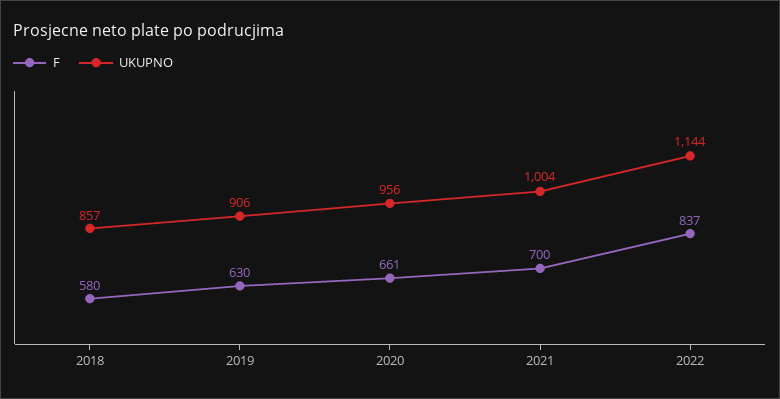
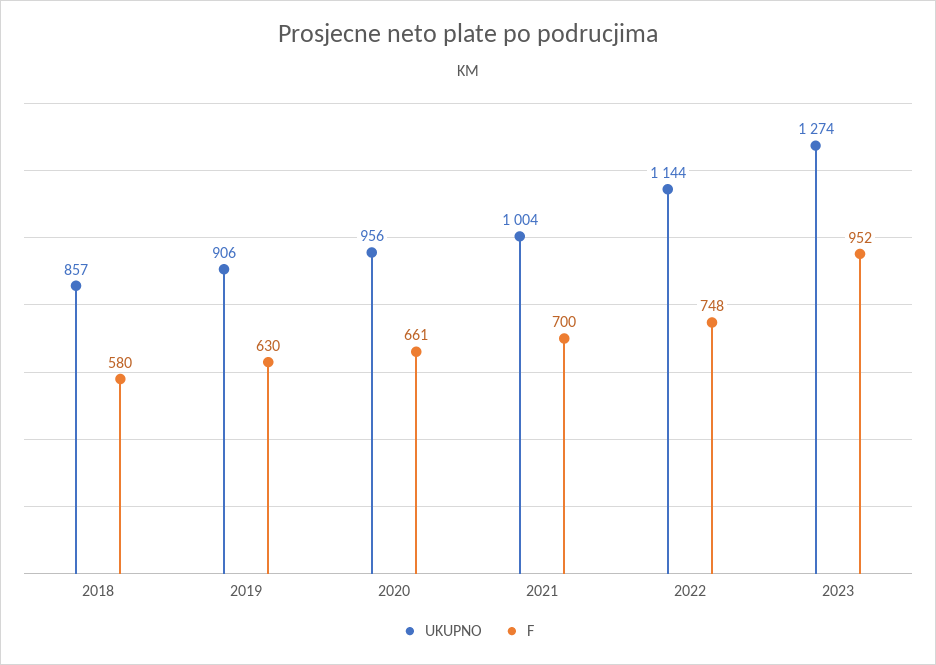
F, 2022: 837 -> 748
UKUPNO, 2023: none -> 1274
F, 2023: none -> 952

